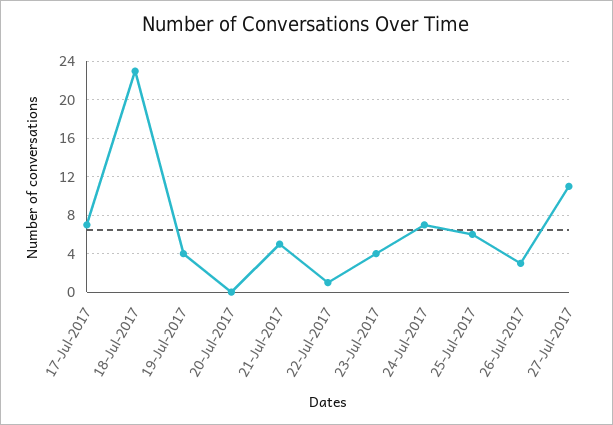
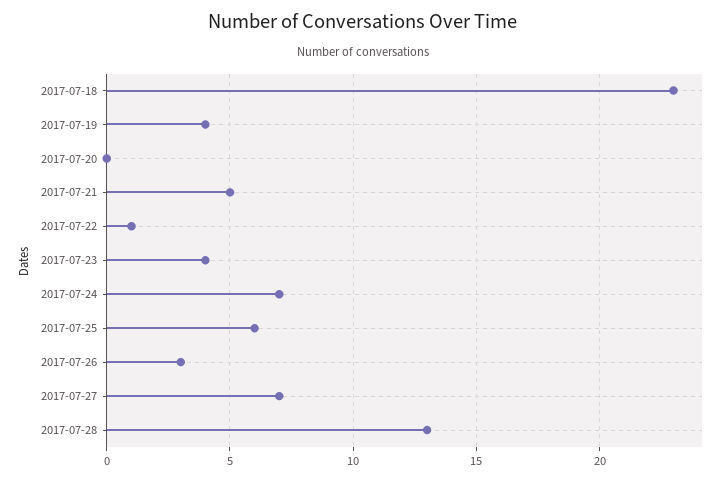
17-Jul-2017: 7 -> none
27-Jul-2017: 11 -> 7
2017-07-28: none -> 13

